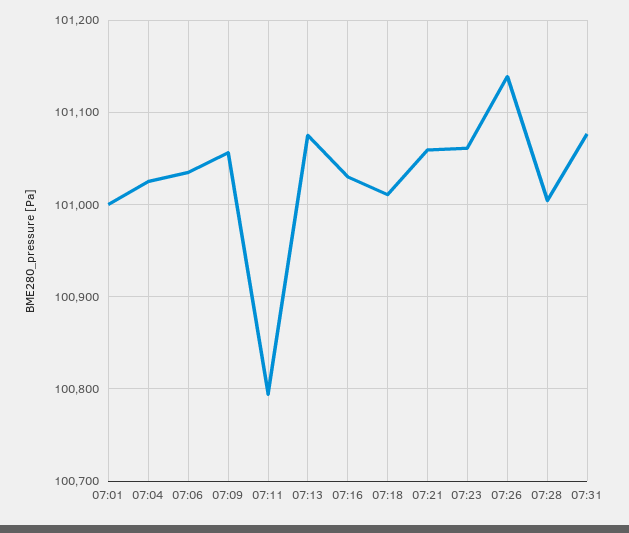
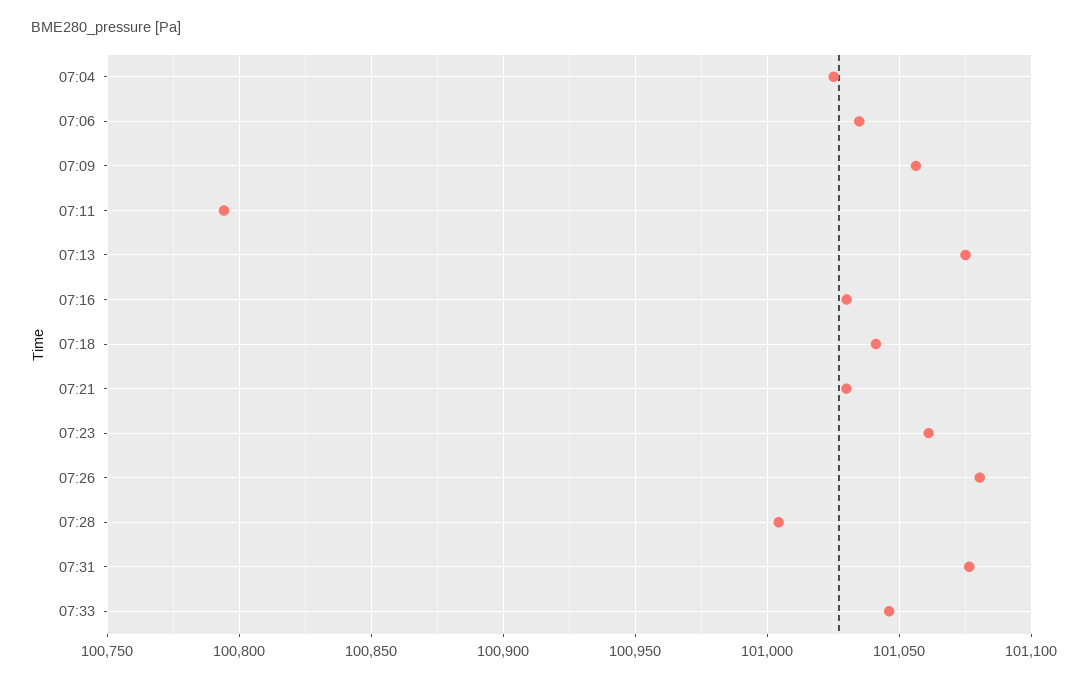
07:01: 101000 -> none
07:18: 101010 -> 101040
07:21: 101060 -> 101030
07:26: 101140 -> 101080
07:33: none -> 101045

